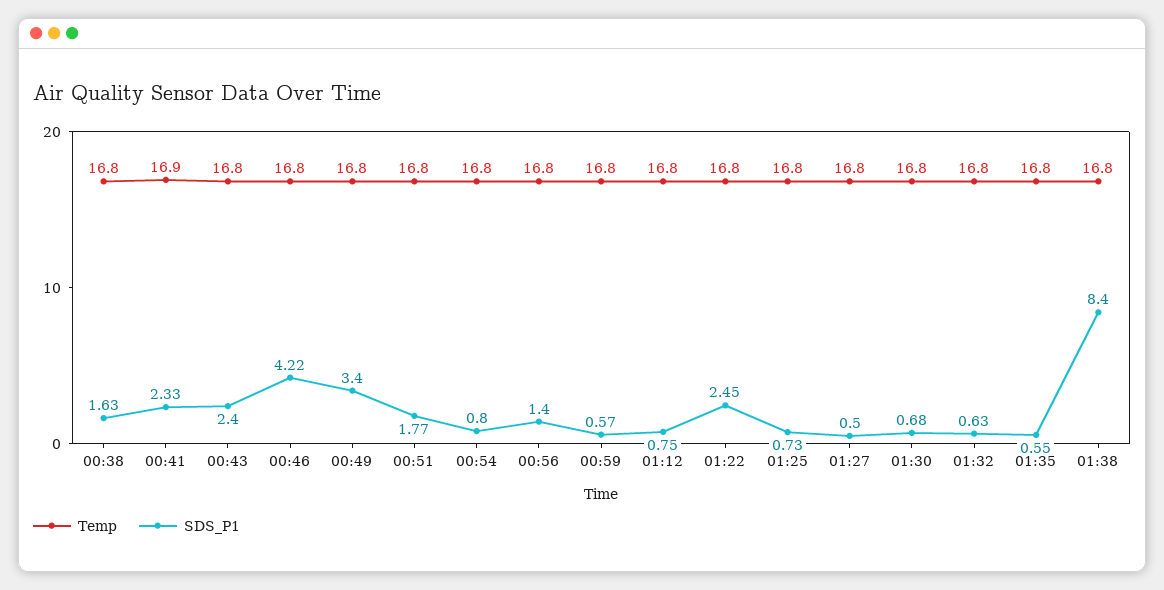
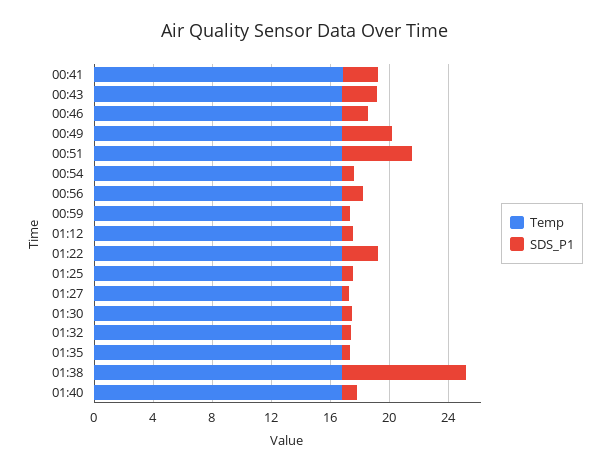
Temp, 00:38: 16.8 -> none
SDS_P1, 00:38: 1.63 -> none
SDS_P1, 00:46: 4.22 -> 2
SDS_P1, 00:51: 1.77 -> 5
Temp, 01:40: none -> 17
SDS_P1, 01:40: none -> 1

